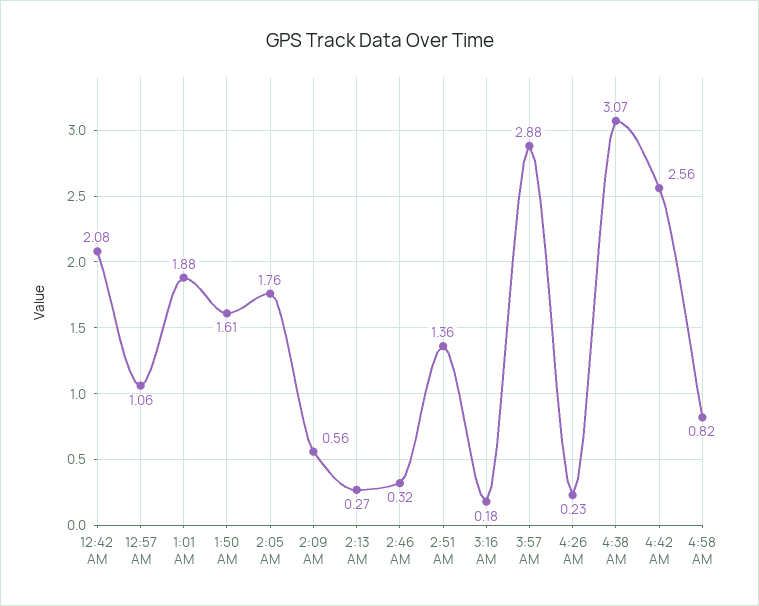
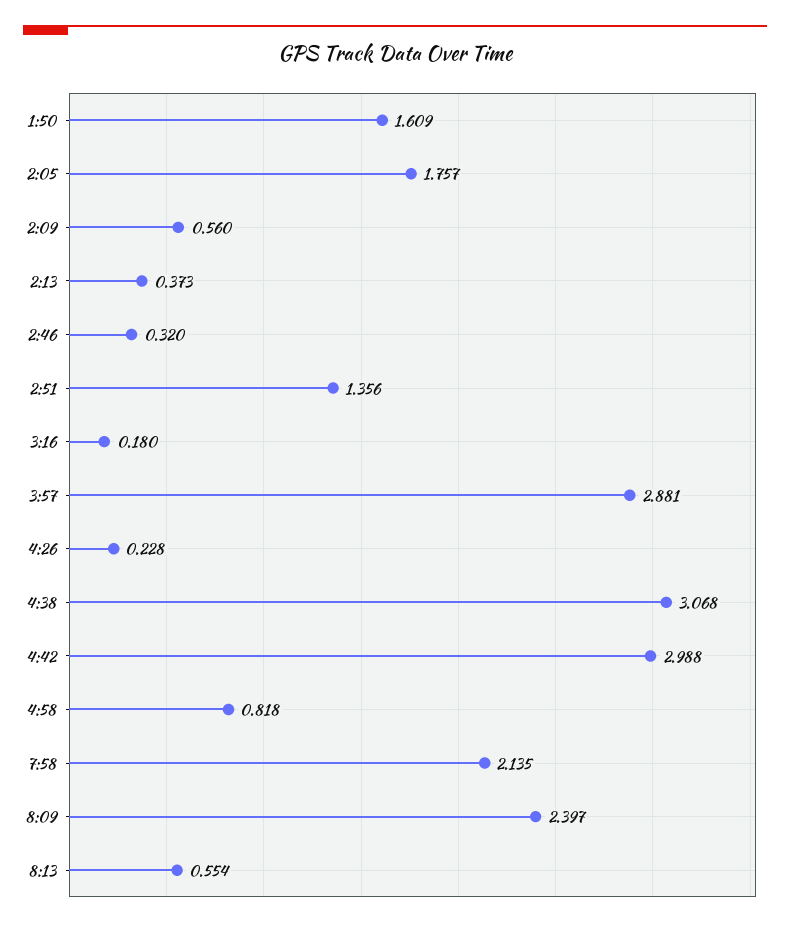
12:42 AM: 2.08 -> none
12:57 AM: 1.06 -> none
1:01 AM: 1.88 -> none
2:13 AM: 0.27 -> 0.373
4:42 AM: 2.56 -> 2.988
7:58: none -> 2.135
8:09: none -> 2.397
8:13: none -> 0.554

